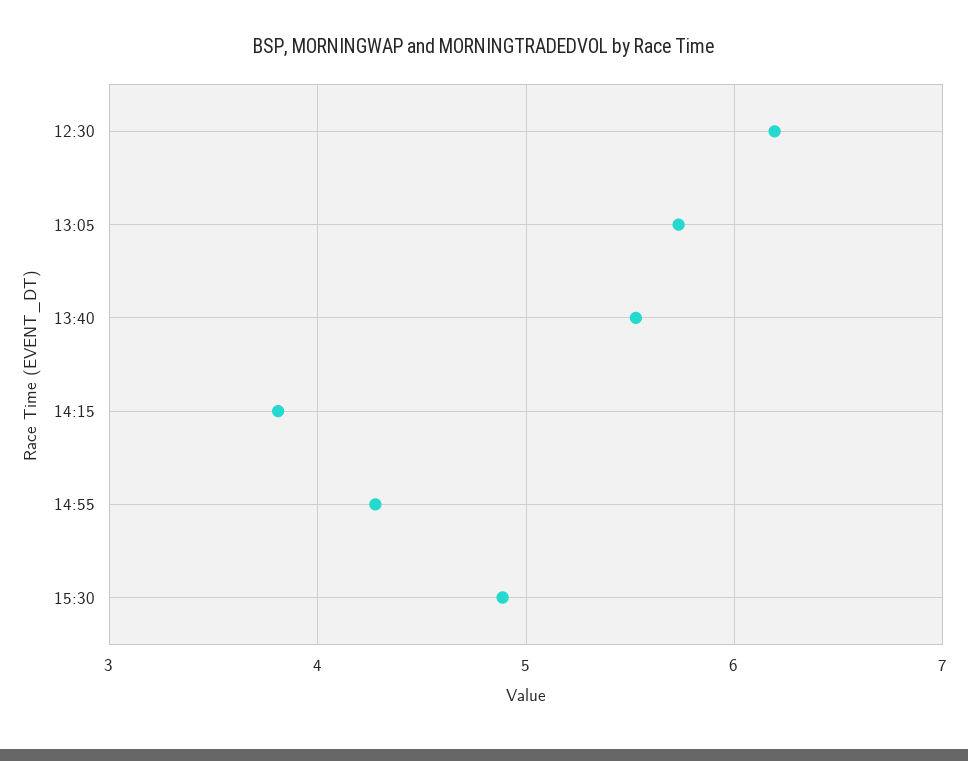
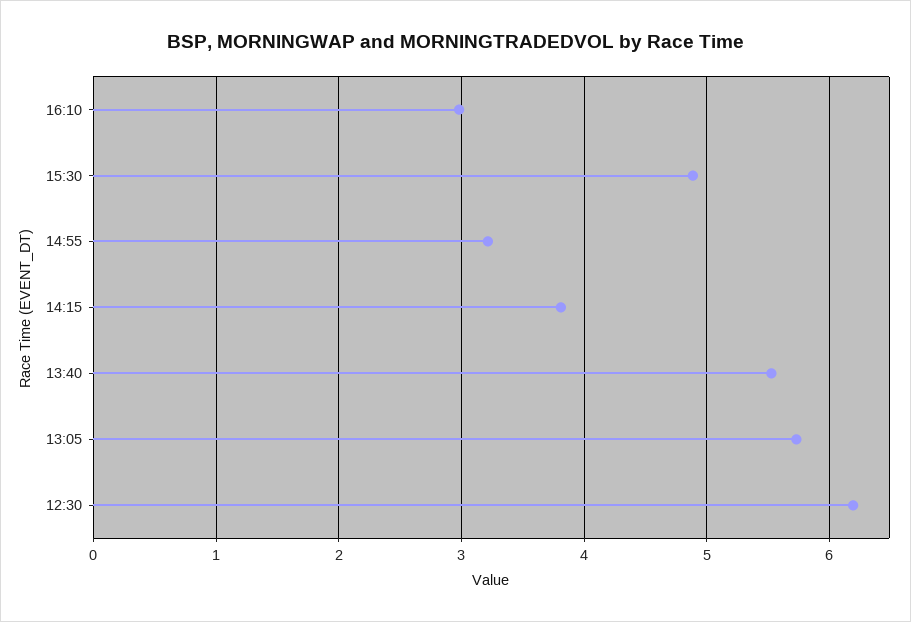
14:55: 4.3 -> 3.2
16:10: none -> 3

